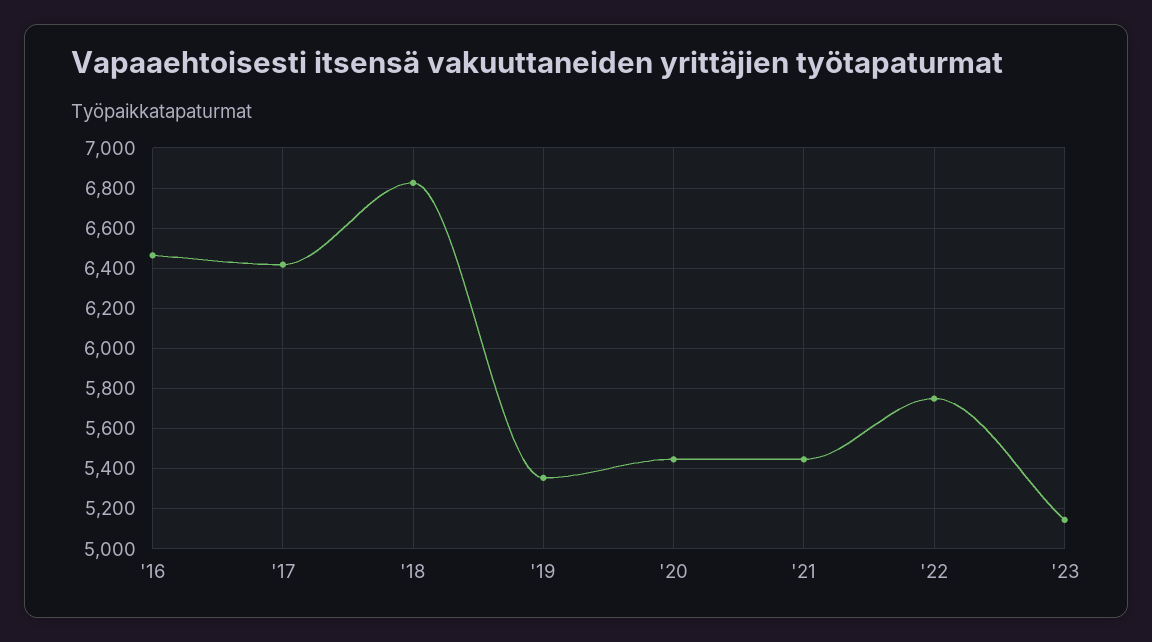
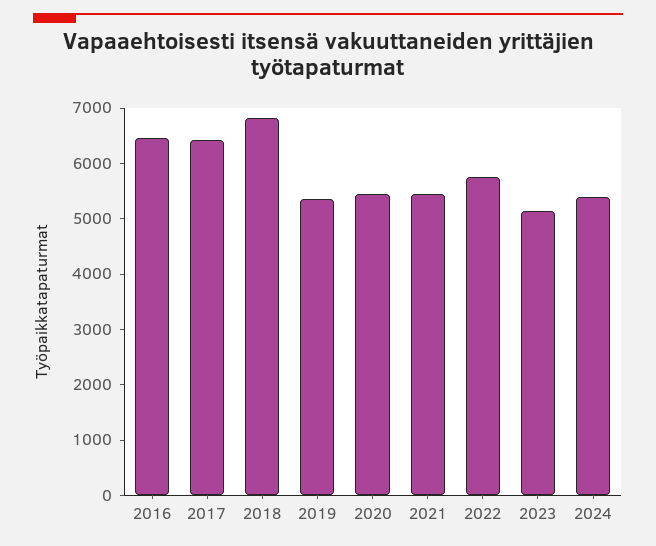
2024: none -> 5400

